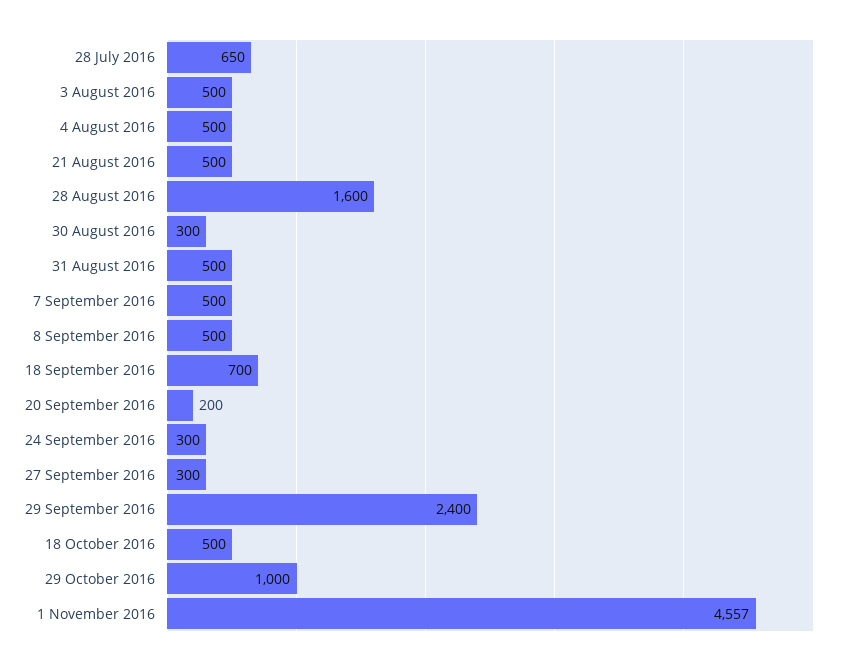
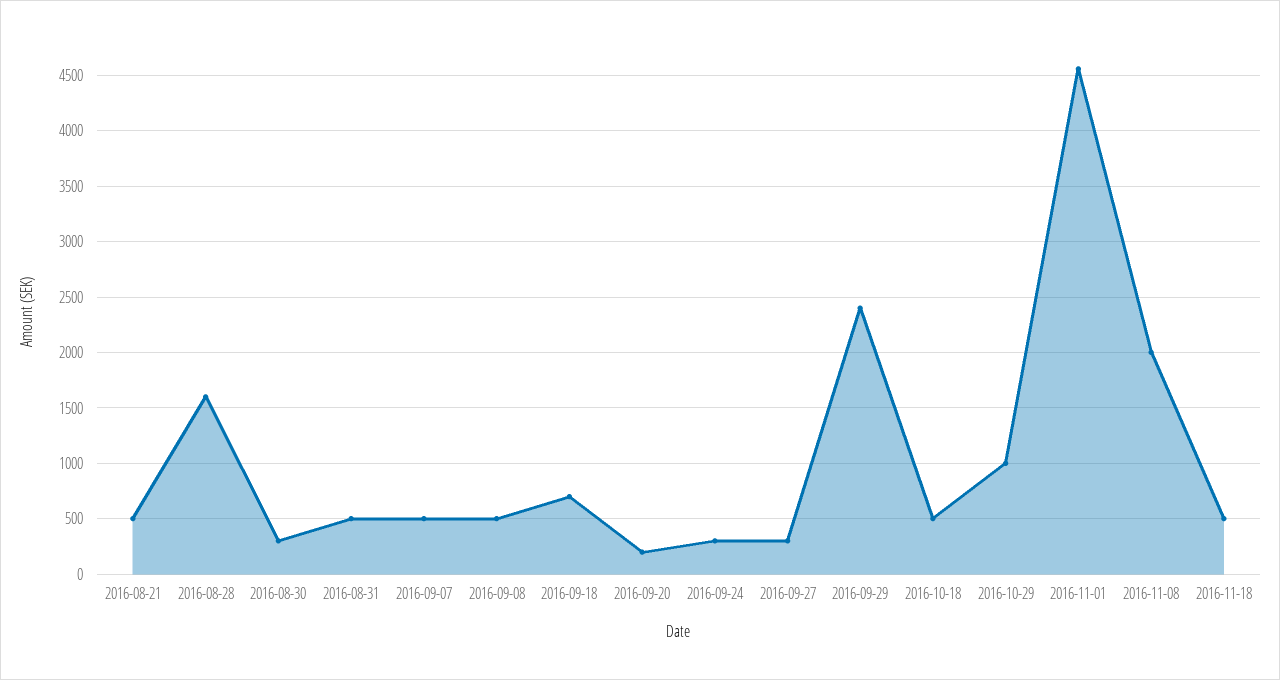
28 July 2016: 650 -> none
3 August 2016: 500 -> none
4 August 2016: 500 -> none
2016-11-08: none -> 2000
2016-11-18: none -> 500

